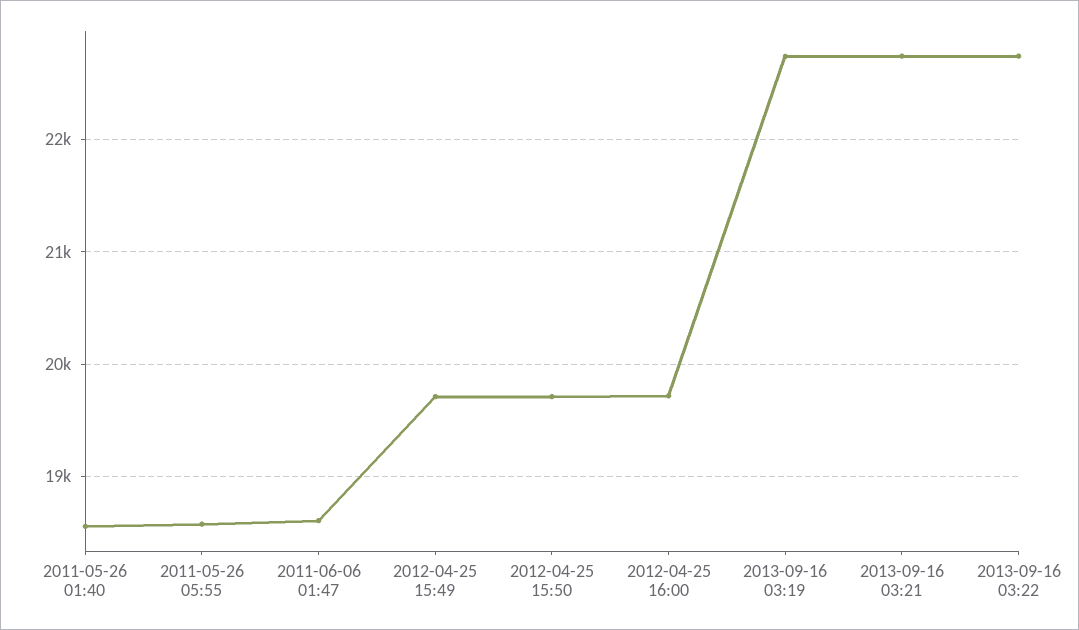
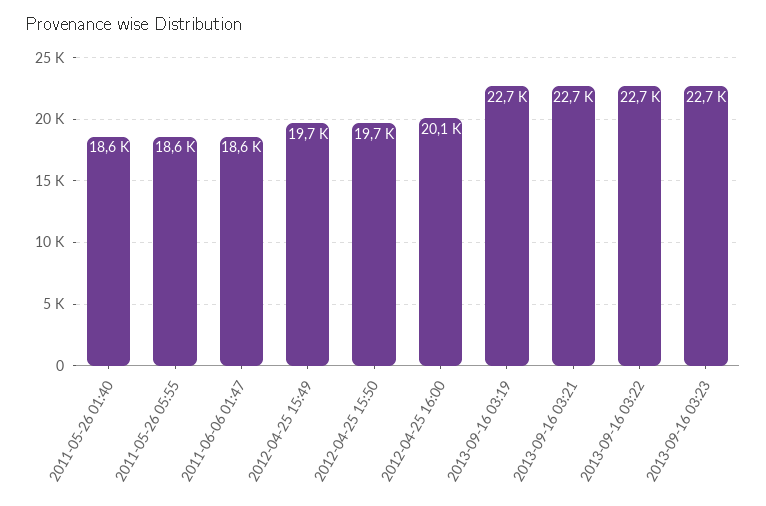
2012-04-25 16:00: 19700 -> 20100
2013-09-16 03:23: none -> 22700

